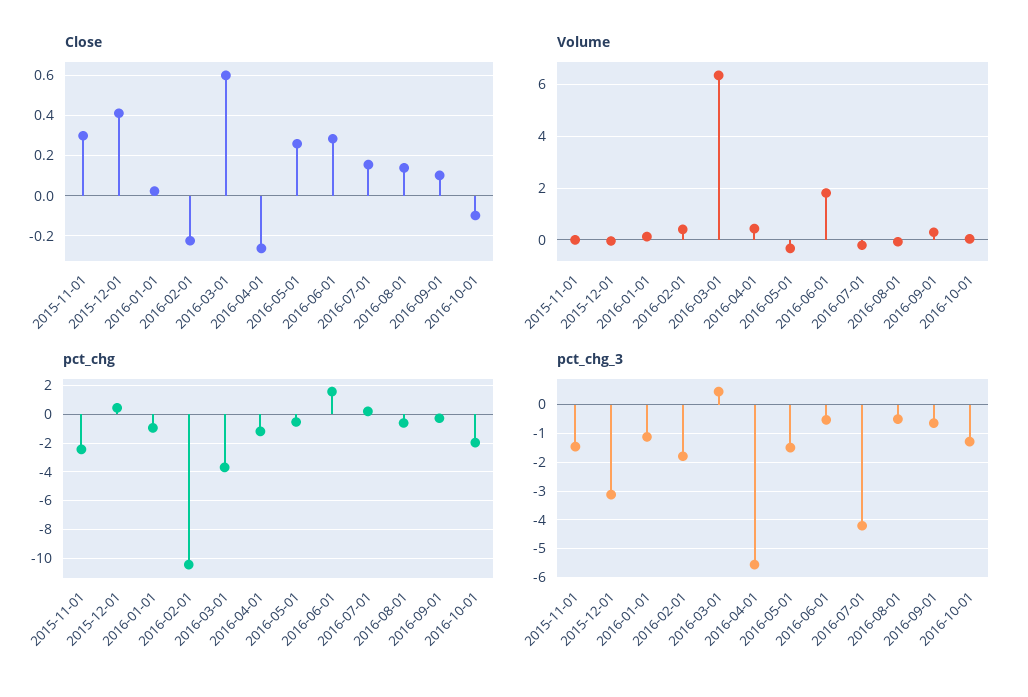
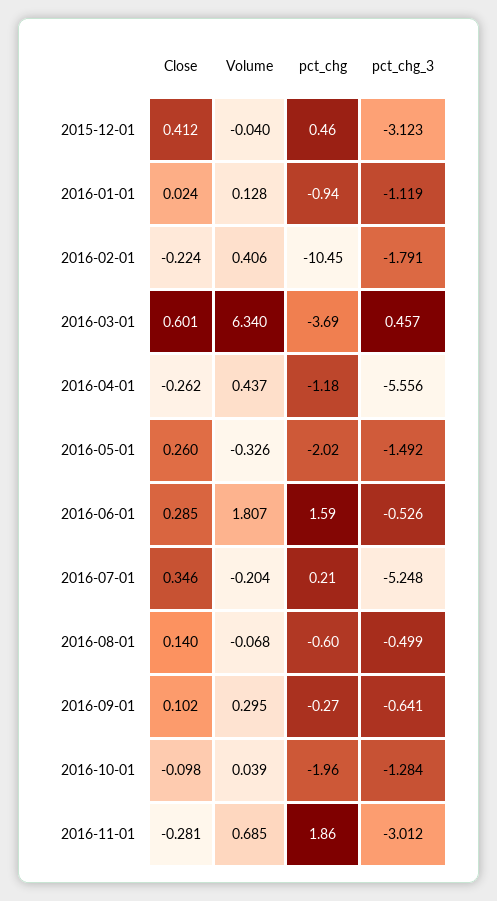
Close, 2015-11-01: 0.3 -> none
Close, 2016-07-01: 0.15 -> 0.346
Volume, 2015-11-01: 0 -> none
pct_chg, 2015-11-01: -2.5 -> none
pct_chg, 2016-05-01: -0.5 -> -2.02
pct_chg_3, 2015-11-01: -1.5 -> none
pct_chg_3, 2016-07-01: -4.25 -> -5.248
Close, 2016-11-01: none -> -0.281
Volume, 2016-11-01: none -> 0.685
pct_chg, 2016-11-01: none -> 1.86
pct_chg_3, 2016-11-01: none -> -3.012

